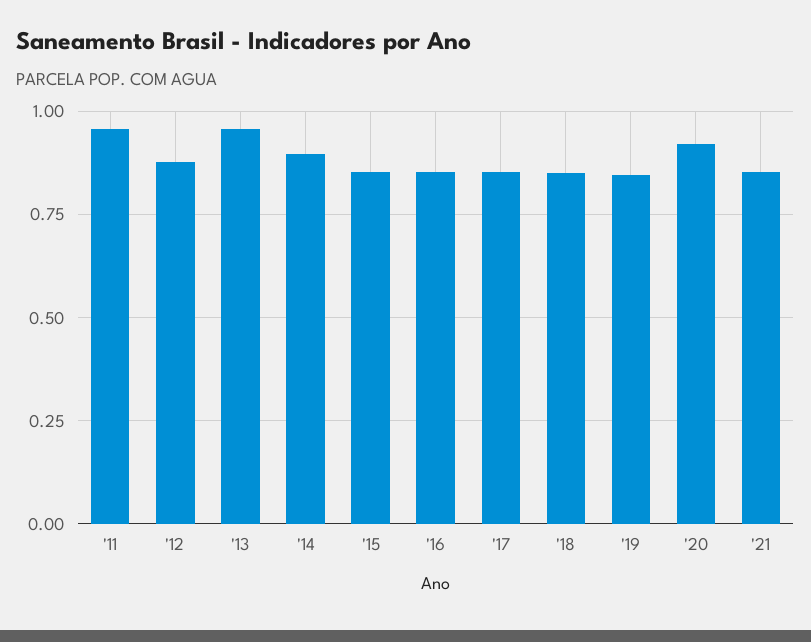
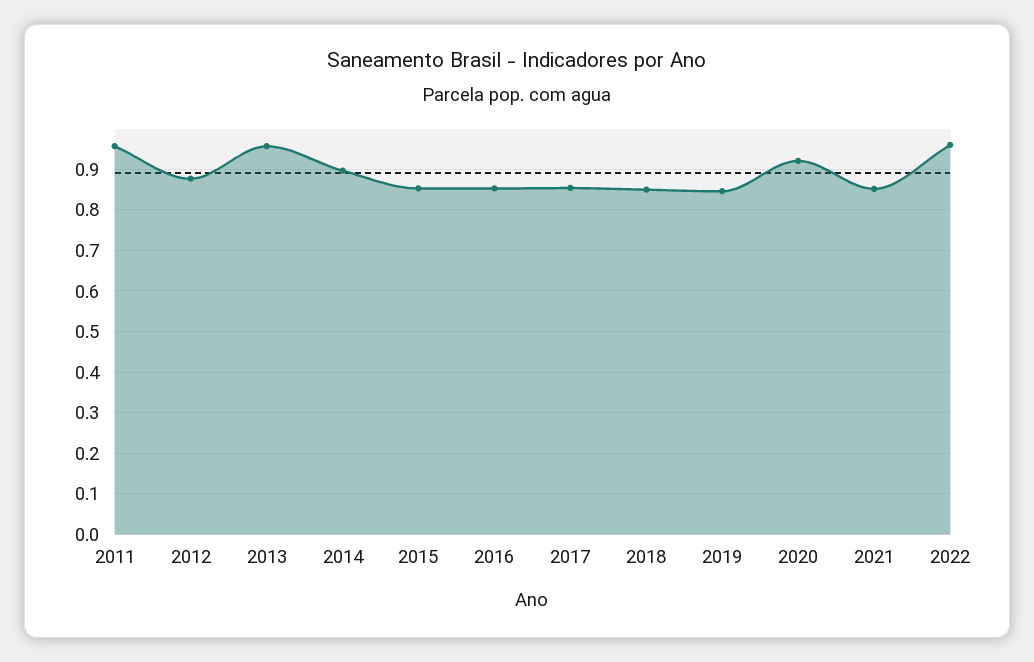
2022: none -> 0.96

